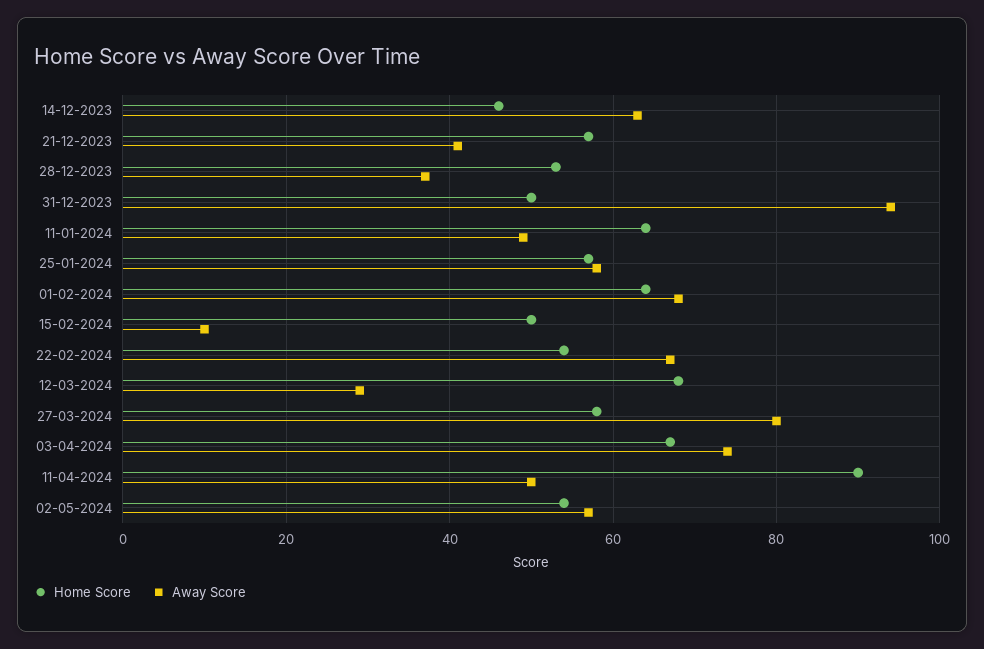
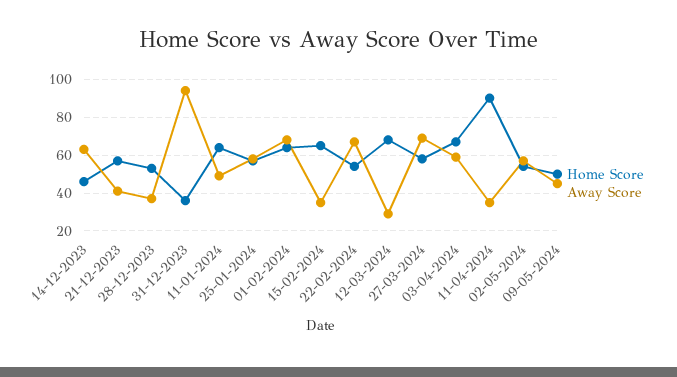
Home Score, 31-12-2023: 50 -> 35
Home Score, 15-02-2024: 50 -> 65
Away Score, 15-02-2024: 10 -> 35
Away Score, 27-03-2024: 80 -> 70
Away Score, 03-04-2024: 75 -> 60
Away Score, 11-04-2024: 50 -> 35
Home Score, 09-05-2024: none -> 50
Away Score, 09-05-2024: none -> 45

